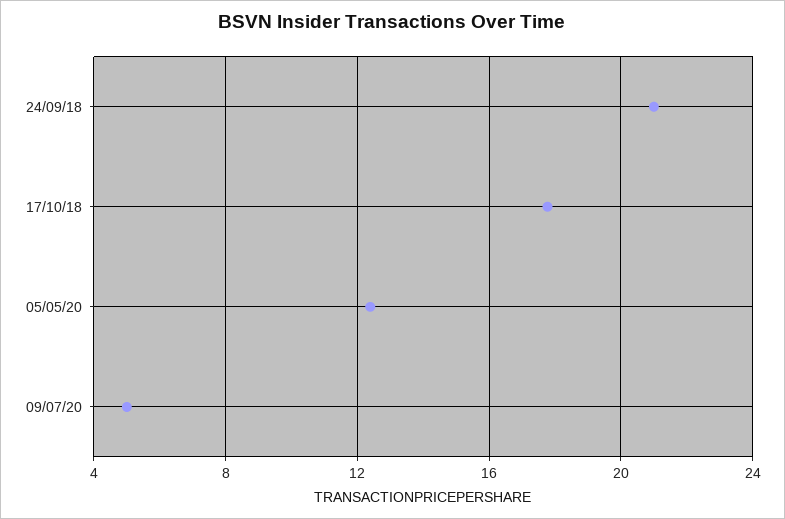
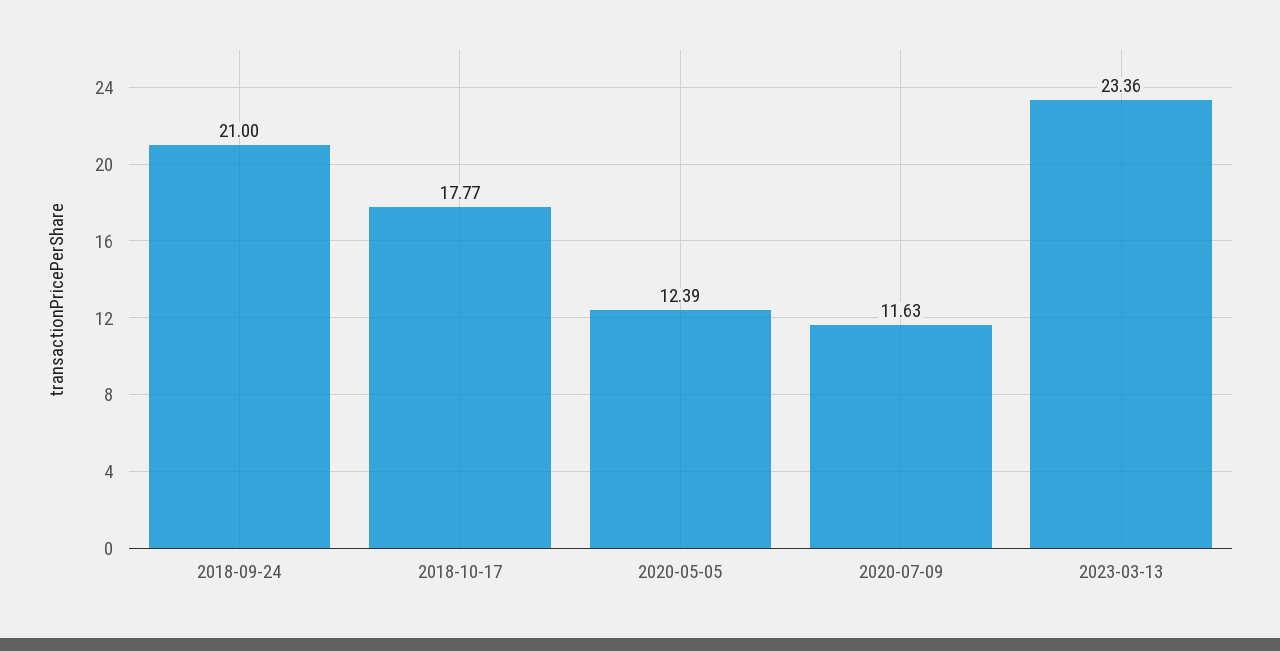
09/07/20: 5 -> 11.63
2023-03-13: none -> 23.36

